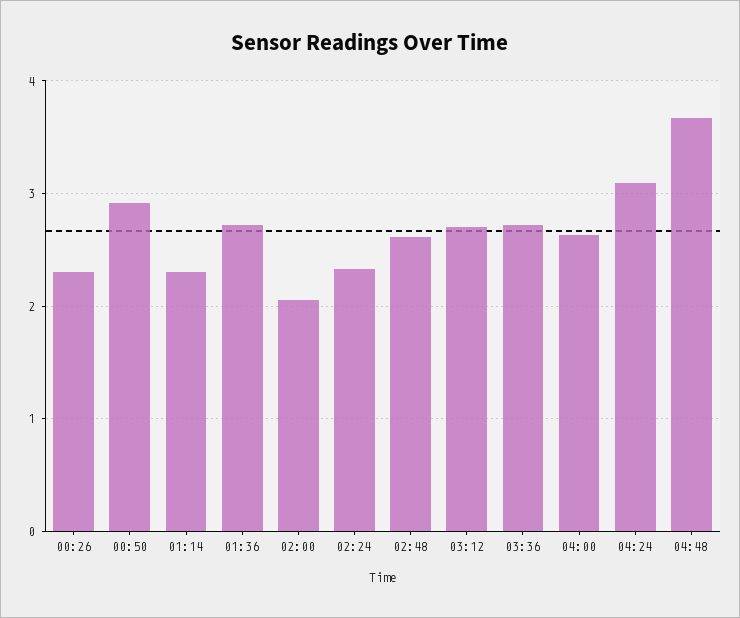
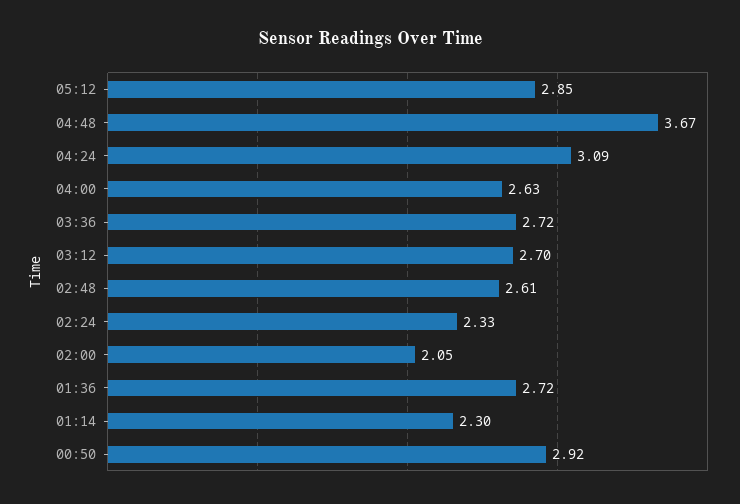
00:26: 2.3 -> none
05:12: none -> 2.85

